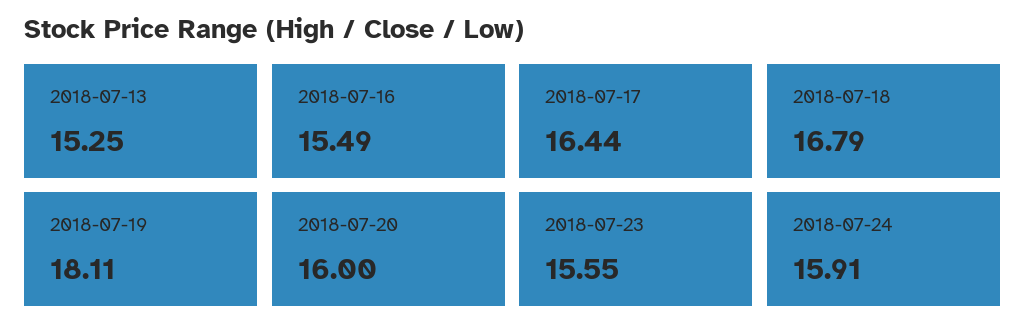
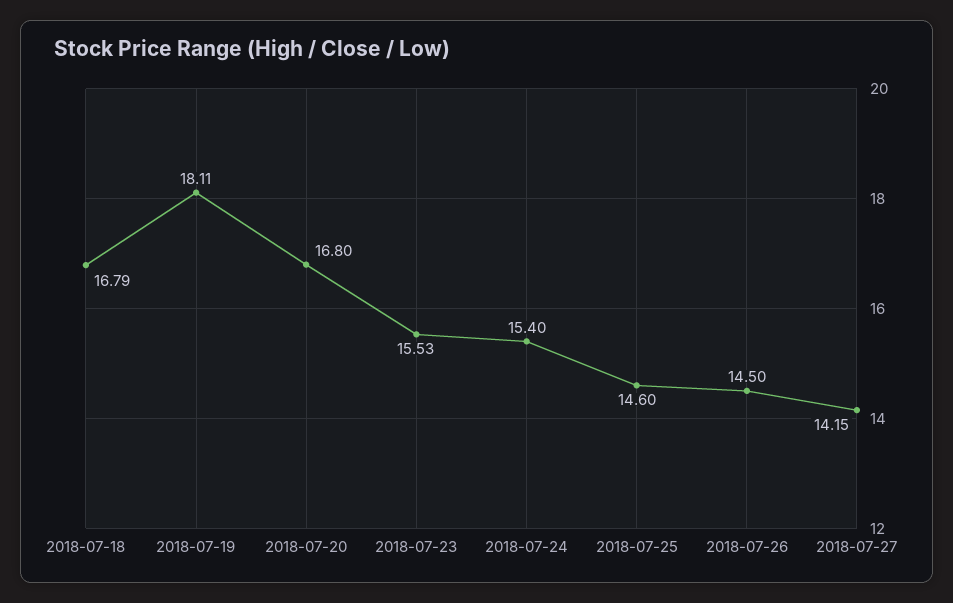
2018-07-13: 15.25 -> none
2018-07-16: 15.49 -> none
2018-07-17: 16.44 -> none
2018-07-20: 16 -> 16.8
2018-07-23: 15.55 -> 15.53
2018-07-24: 15.91 -> 15.4
2018-07-25: none -> 14.6
2018-07-26: none -> 14.5
2018-07-27: none -> 14.15

